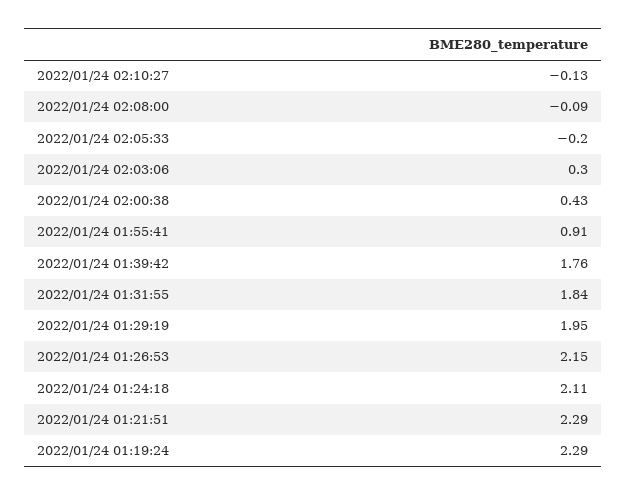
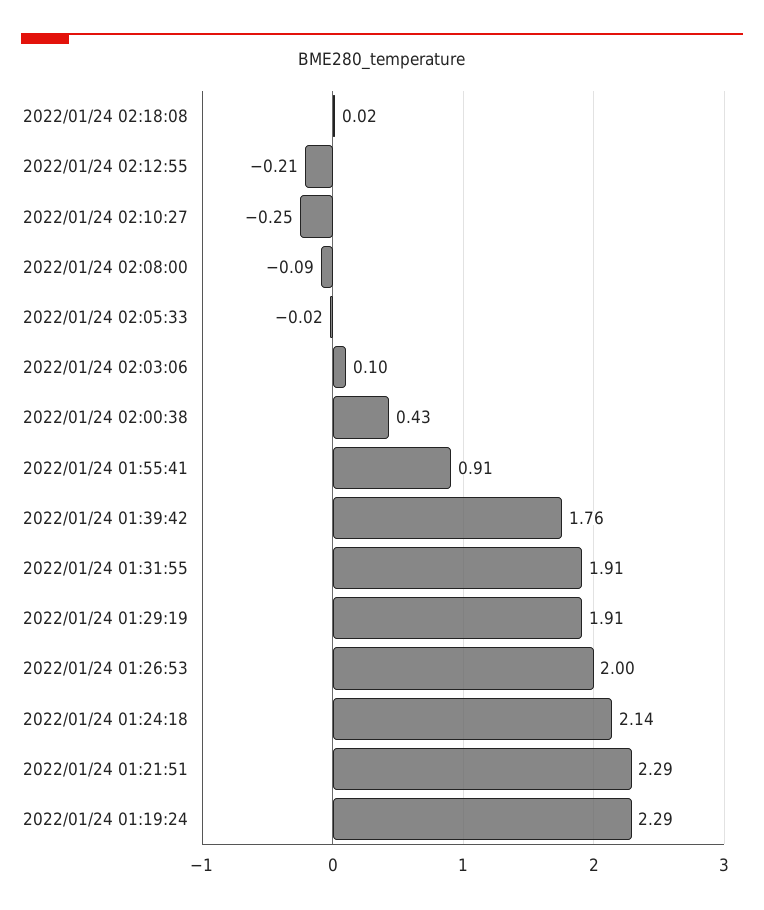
2022/01/24 02:10:27: -0.13 -> -0.25
2022/01/24 02:05:33: -0.2 -> -0.02
2022/01/24 02:03:06: 0.3 -> 0.1
2022/01/24 01:31:55: 1.84 -> 1.91
2022/01/24 01:29:19: 1.95 -> 1.91
2022/01/24 01:26:53: 2.15 -> 2
2022/01/24 01:24:18: 2.11 -> 2.14
2022/01/24 02:18:08: none -> 0.02
2022/01/24 02:12:55: none -> -0.21

